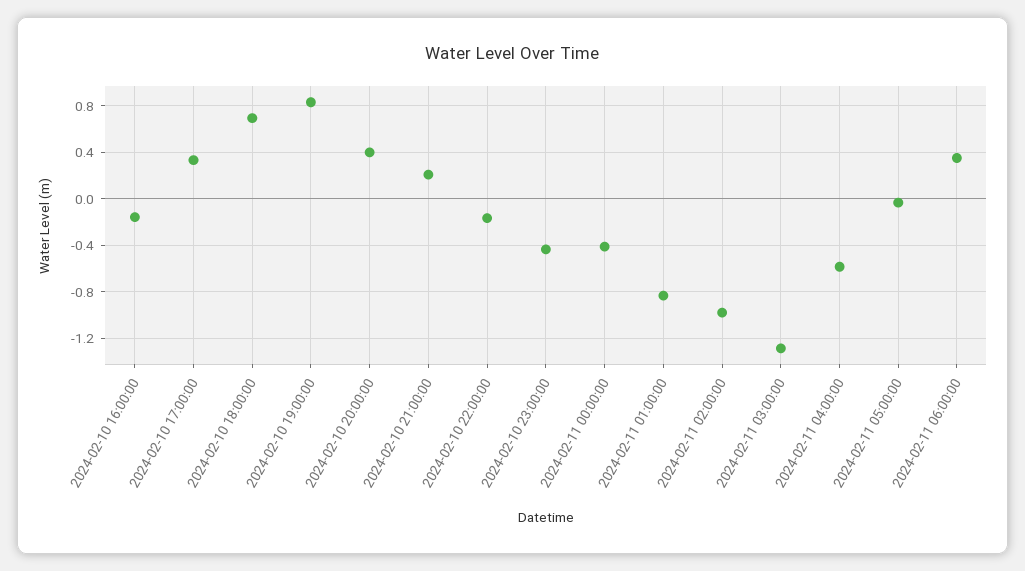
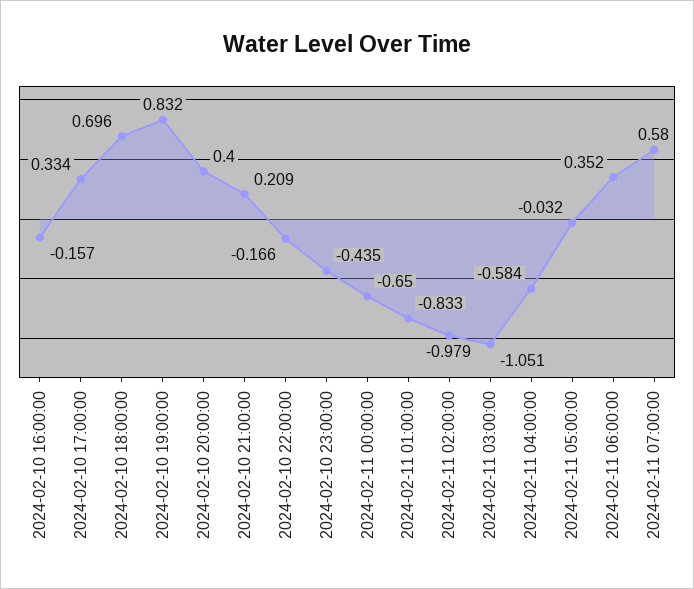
2024-02-11 00:00:00: -0.4 -> -0.65
2024-02-11 03:00:00: -1.3 -> -1.051
2024-02-11 07:00:00: none -> 0.58

